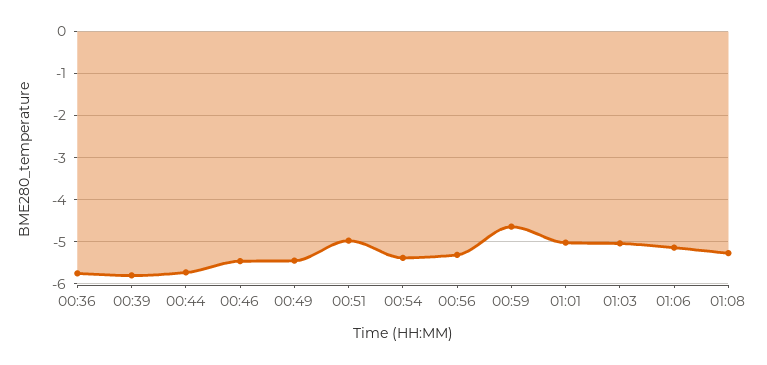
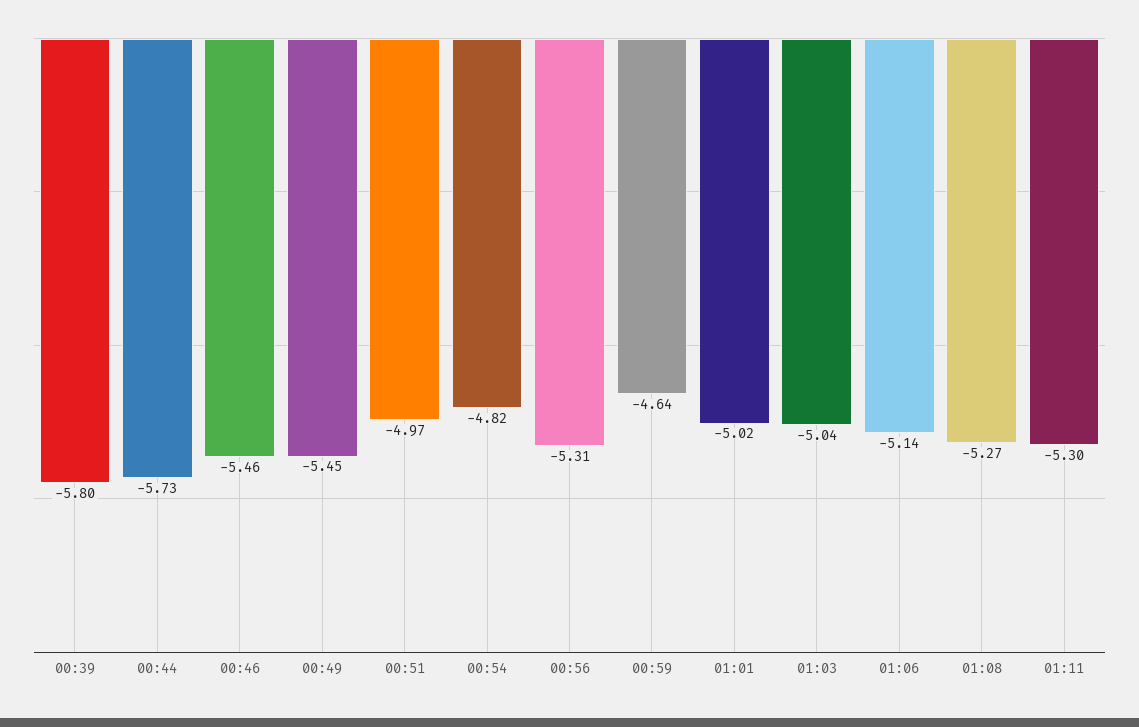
00:36: -5.8 -> none
00:54: -5.4 -> -4.82
01:11: none -> -5.3

